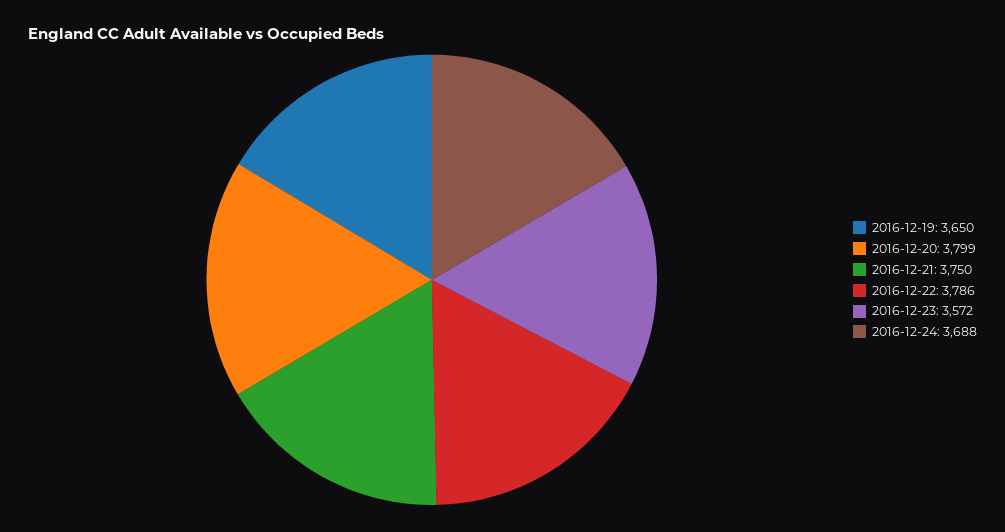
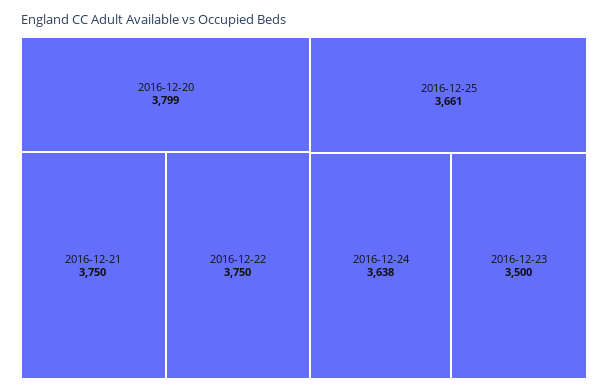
2016-12-19: 3650 -> none
2016-12-22: 3786 -> 3750
2016-12-23: 3572 -> 3500
2016-12-24: 3688 -> 3638
2016-12-25: none -> 3661

